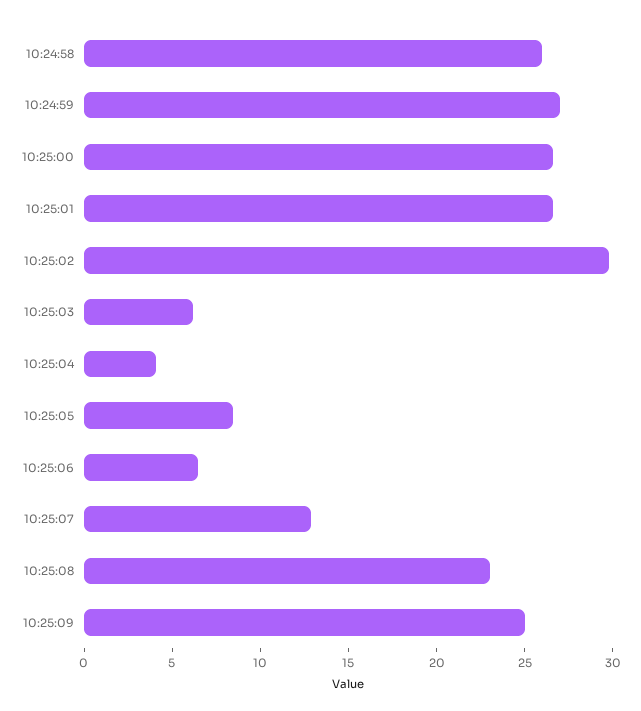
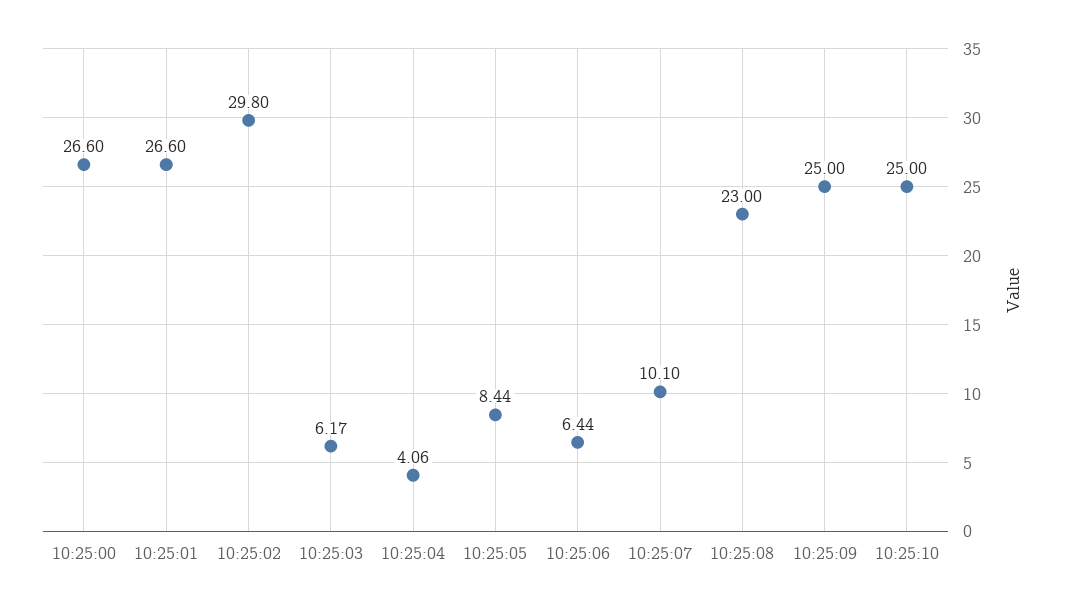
10:24:58: 26 -> none
10:24:59: 27 -> none
10:25:07: 13 -> 10.1
10:25:10: none -> 25

